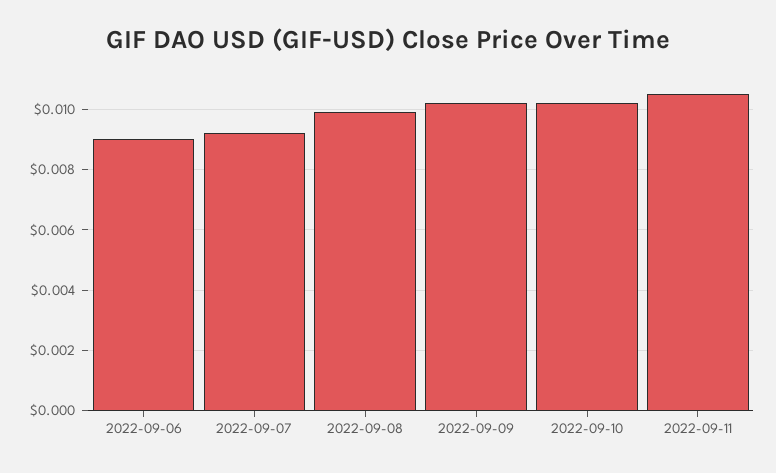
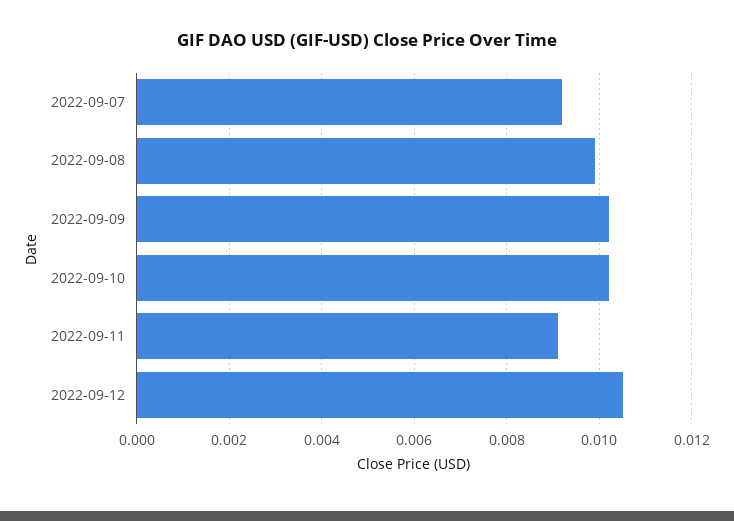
2022-09-06: 0.009 -> none
2022-09-11: 0.0105 -> 0.009
2022-09-12: none -> 0.0105

